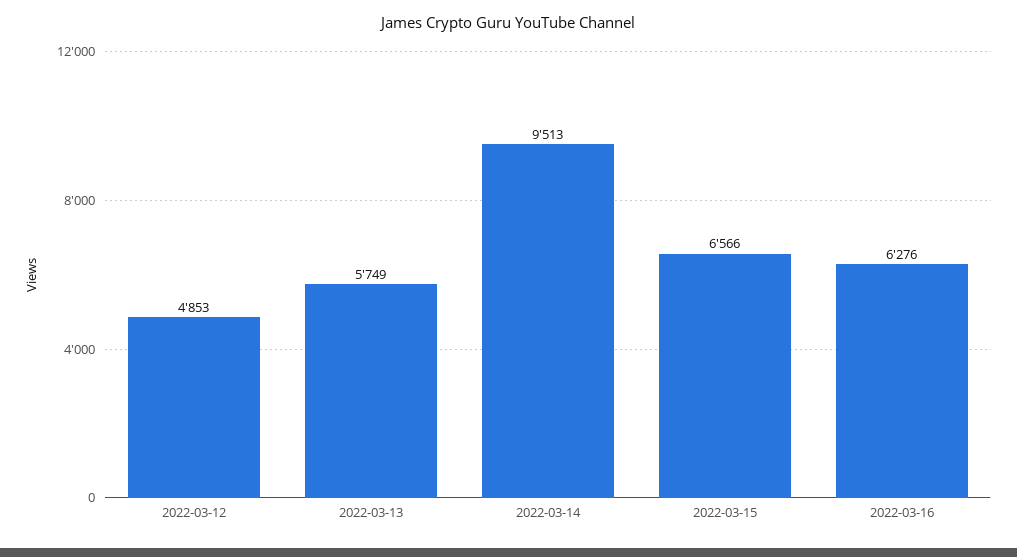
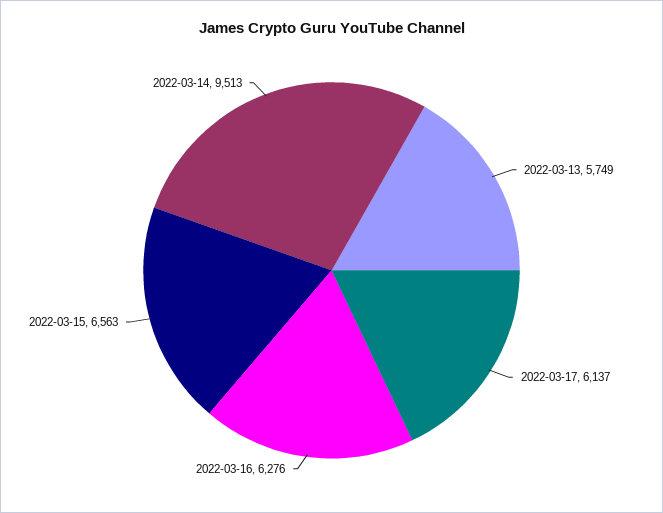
2022-03-12: 4853 -> none
2022-03-15: 6566 -> 6563
2022-03-17: none -> 6137

